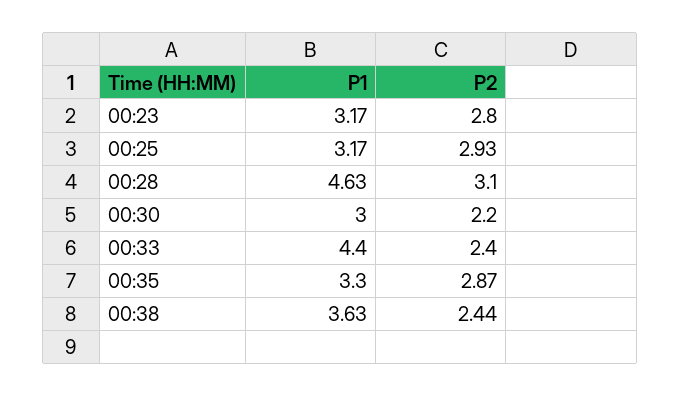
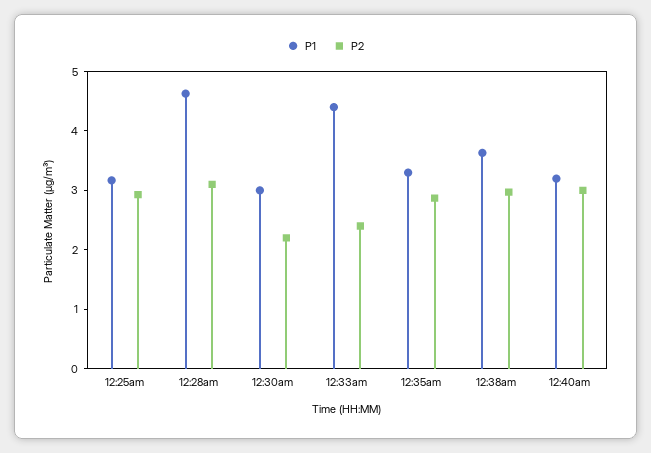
P1, 00:23: 3.17 -> none
P2, 00:23: 2.8 -> none
P2, 00:38: 2.44 -> 3
P1, 12:40am: none -> 3.2
P2, 12:40am: none -> 3

